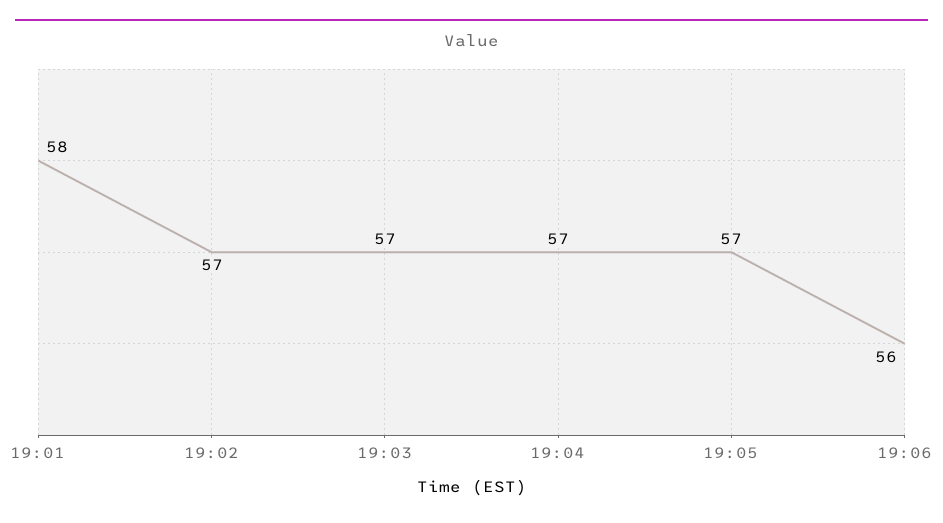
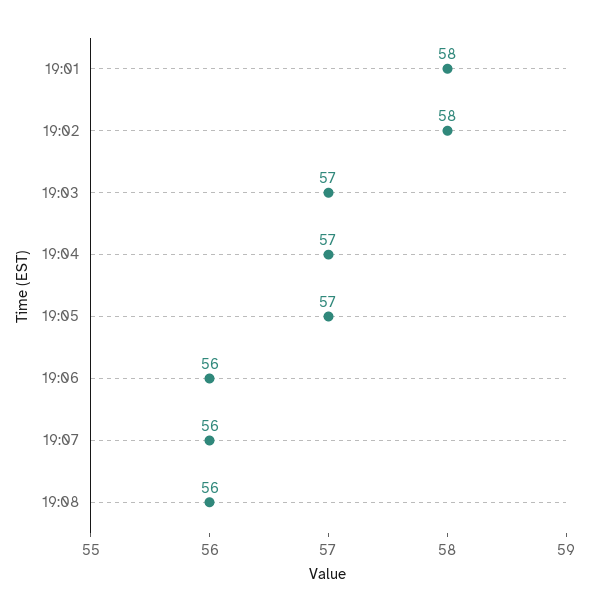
19:02: 57 -> 58
19:07: none -> 56
19:08: none -> 56

